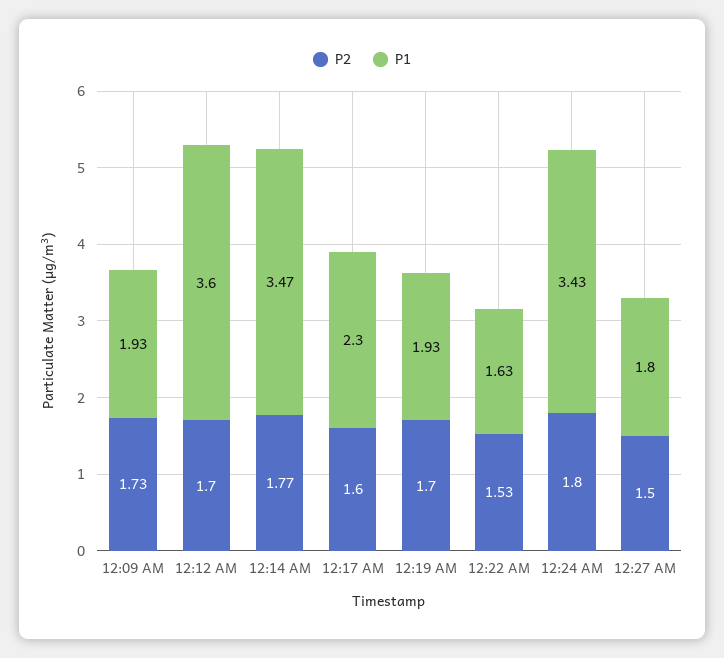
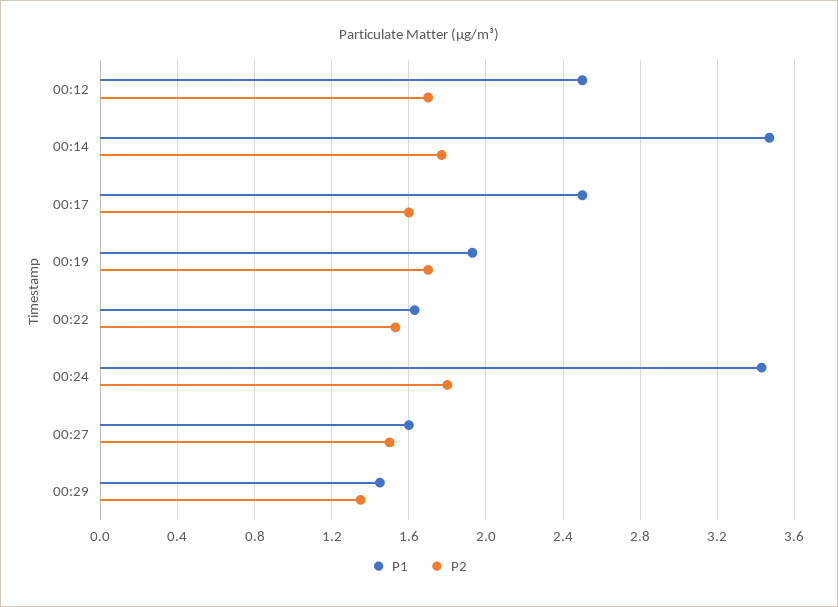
P2, 12:09 AM: 1.73 -> none
P1, 12:09 AM: 1.93 -> none
P1, 12:12 AM: 3.6 -> 2.5
P1, 12:17 AM: 2.3 -> 2.5
P1, 12:27 AM: 1.8 -> 1.6
P1, 00:29: none -> 1.45
P2, 00:29: none -> 1.35

